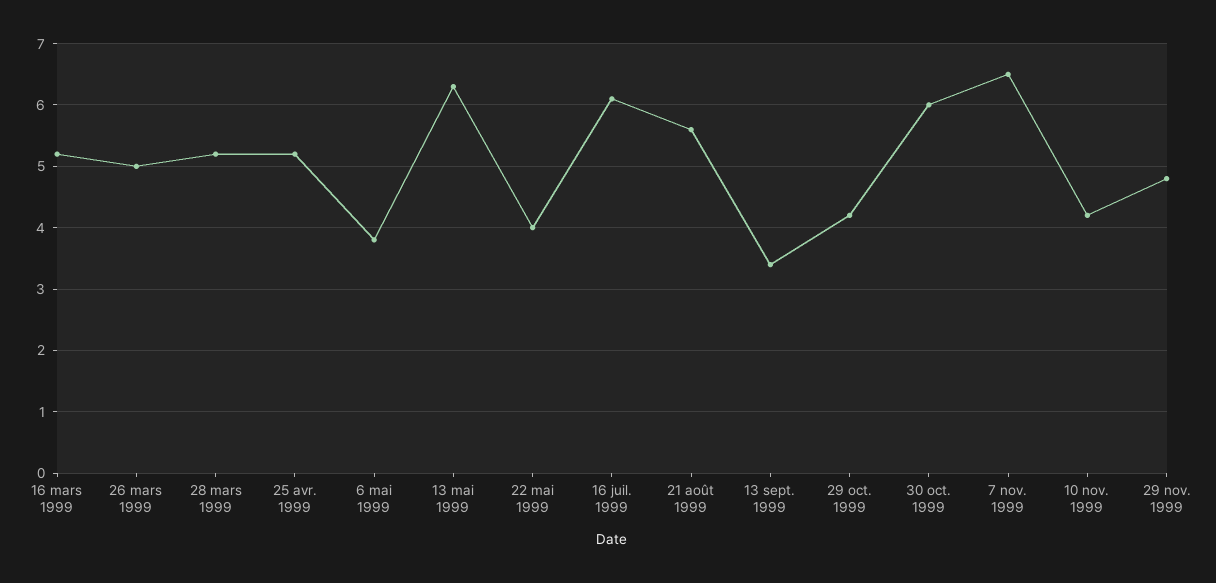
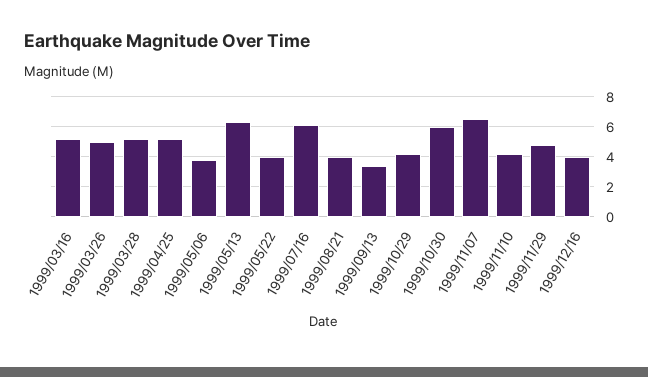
21 août 1999: 5.6 -> 4
1999/12/16: none -> 4

